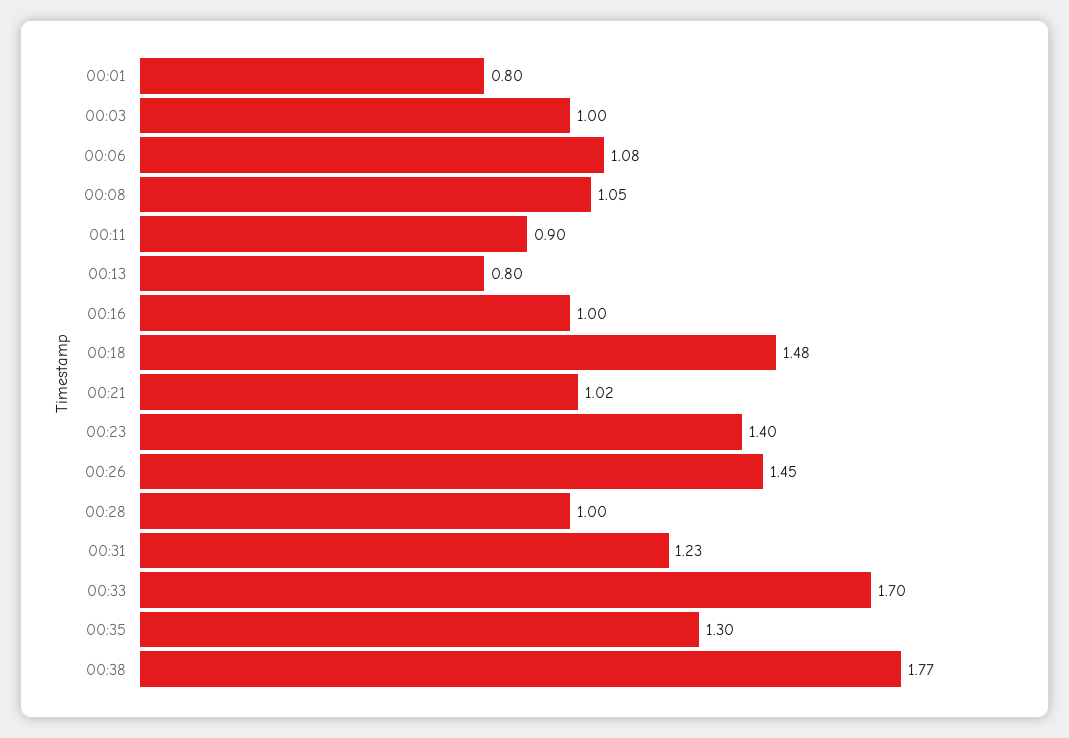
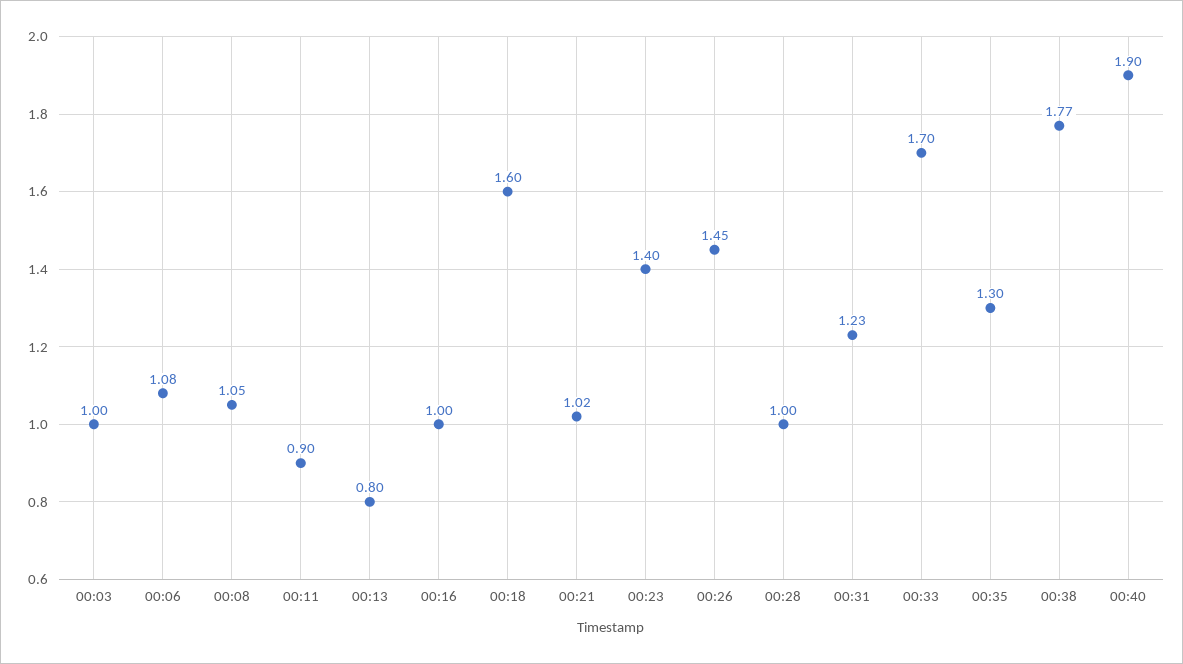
00:01: 0.8 -> none
00:18: 1.48 -> 1.6
00:40: none -> 1.9

